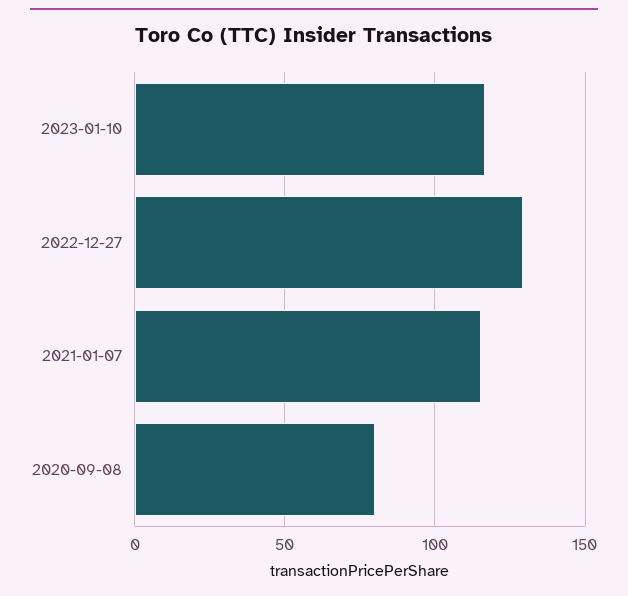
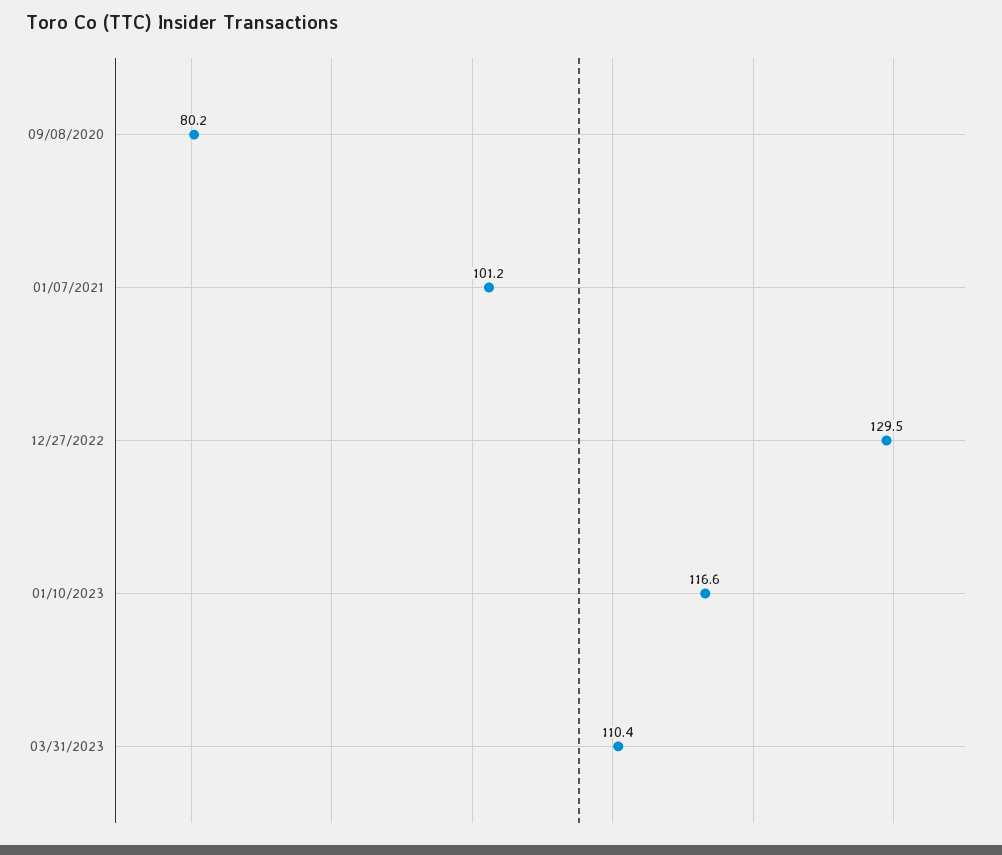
2021-01-07: 115 -> 101.2
03/31/2023: none -> 110.4

